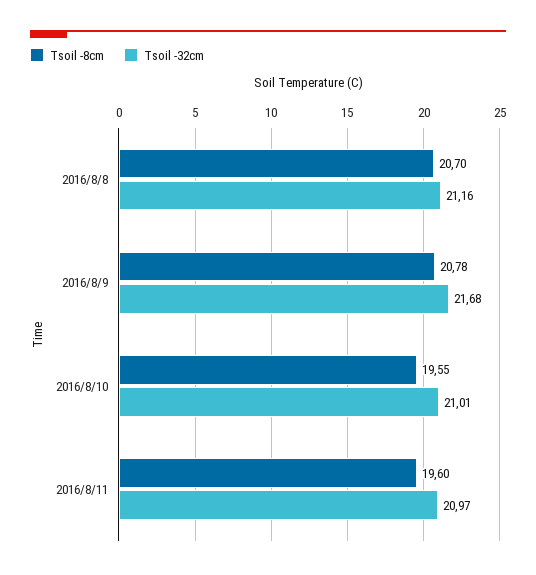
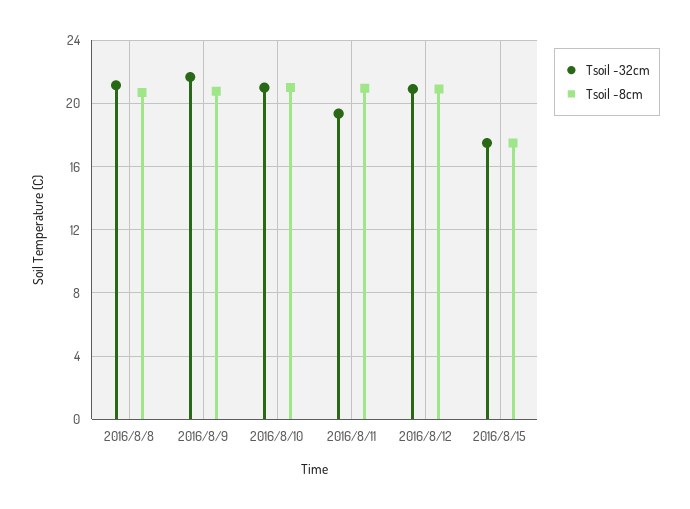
Tsoil -8cm, 2016/8/10: 19.55 -> 21
Tsoil -8cm, 2016/8/11: 19.6 -> 21
Tsoil -32cm, 2016/8/11: 20.97 -> 19.5
Tsoil -32cm, 2016/8/12: none -> 21
Tsoil -8cm, 2016/8/12: none -> 21
Tsoil -32cm, 2016/8/15: none -> 17.5
Tsoil -8cm, 2016/8/15: none -> 17.5

